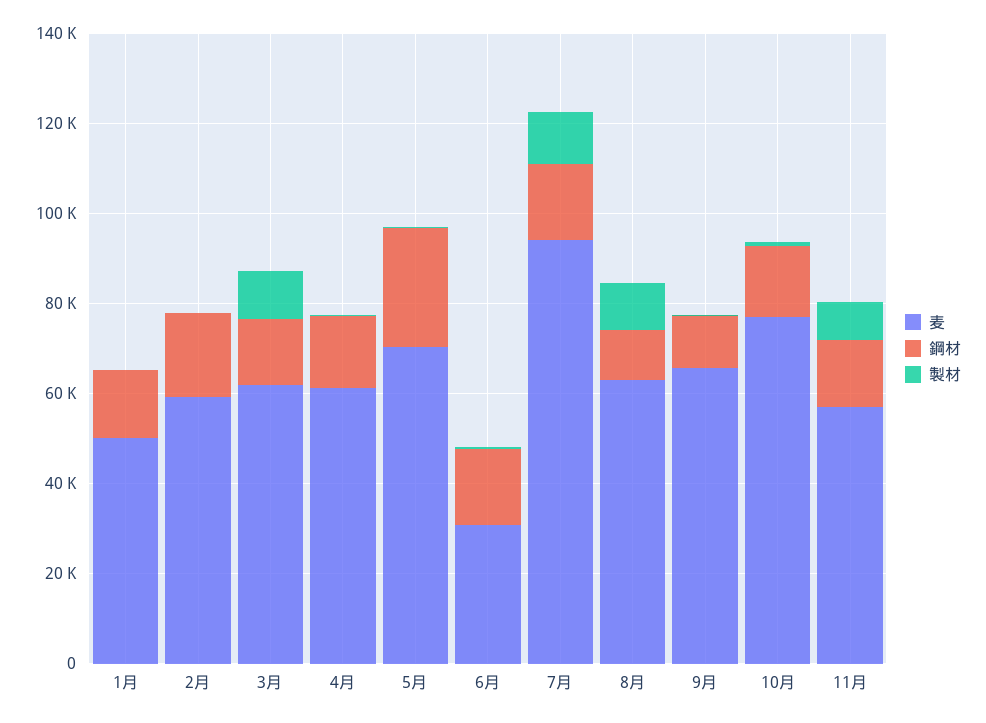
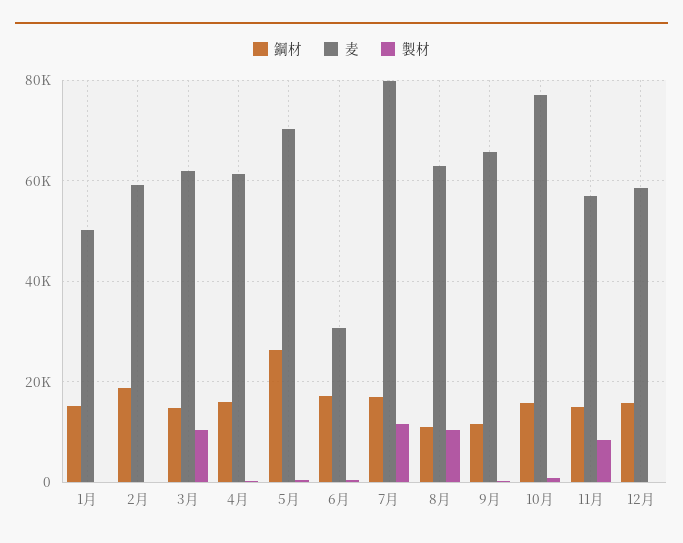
麦, 7月: 95000 -> 80000
鋼材, 12月: none -> 16000
麦, 12月: none -> 58000
製材, 12月: none -> 0

